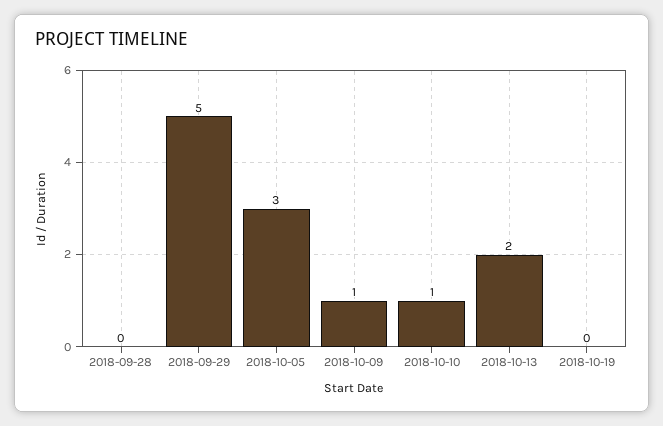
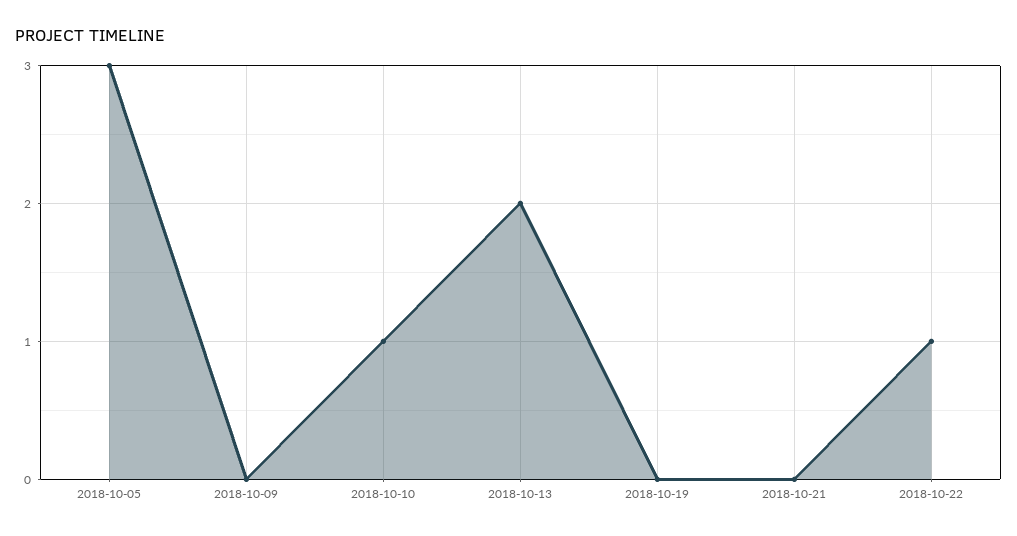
2018-09-28: 0 -> none
2018-09-29: 5 -> none
2018-10-09: 1 -> 0
2018-10-21: none -> 0
2018-10-22: none -> 1

